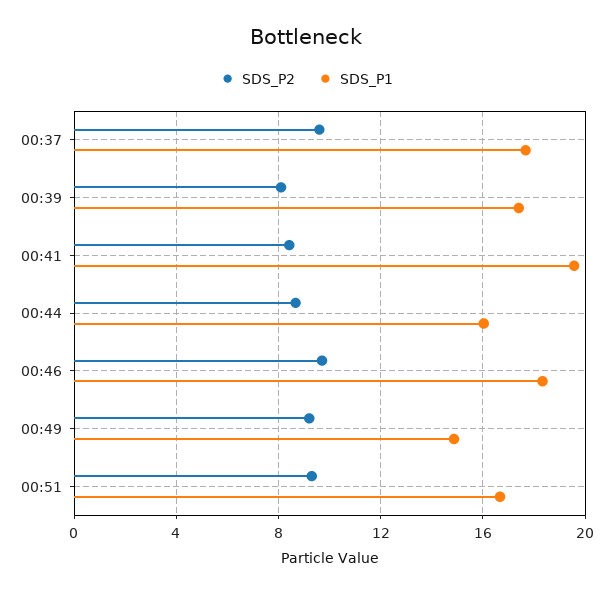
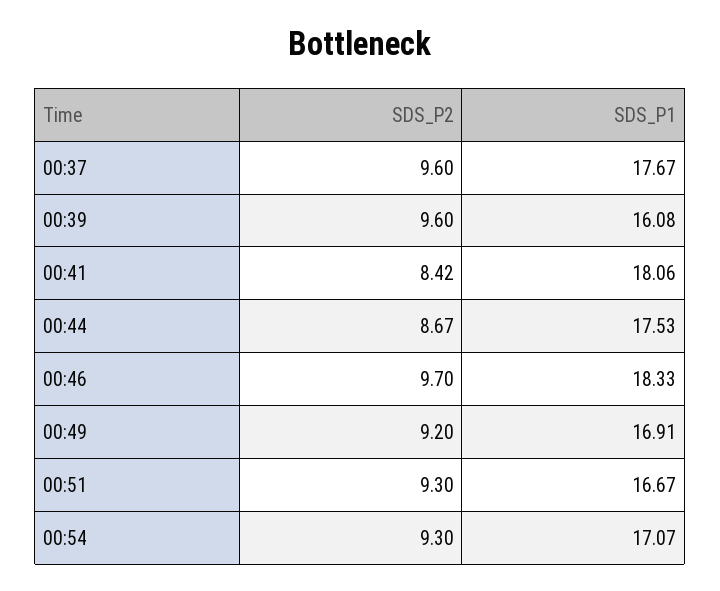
SDS_P2, 00:39: 8 -> 9.6
SDS_P1, 00:39: 17.5 -> 16.08
SDS_P1, 00:41: 19.5 -> 18.06
SDS_P1, 00:44: 16 -> 17.53
SDS_P1, 00:49: 15 -> 16.91
SDS_P2, 00:54: none -> 9.3
SDS_P1, 00:54: none -> 17.07

